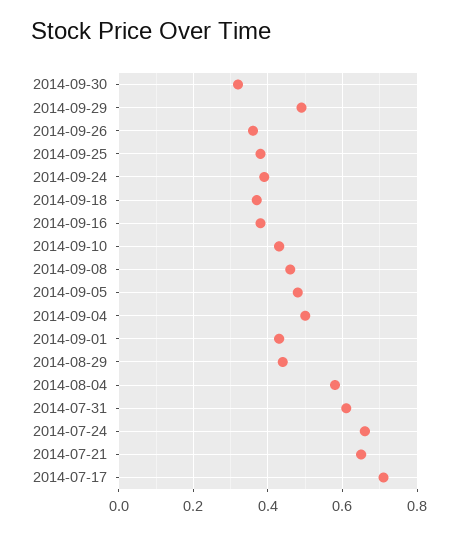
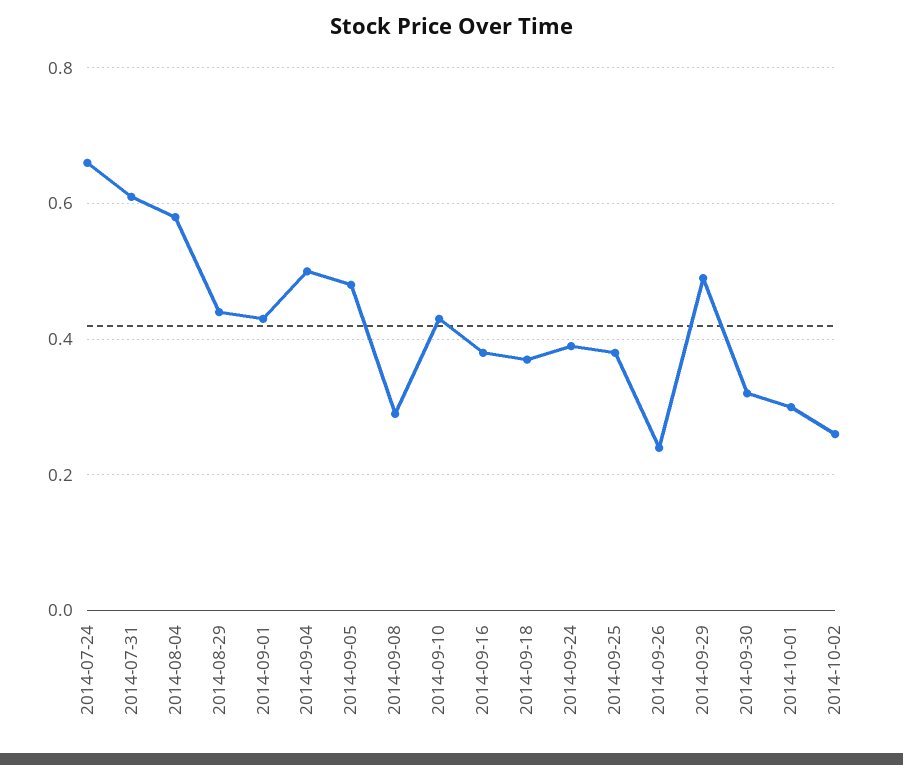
2014-09-26: 0.35 -> 0.25
2014-09-08: 0.45 -> 0.3
2014-07-21: 0.65 -> none
2014-07-17: 0.7 -> none
2014-10-01: none -> 0.3
2014-10-02: none -> 0.25

